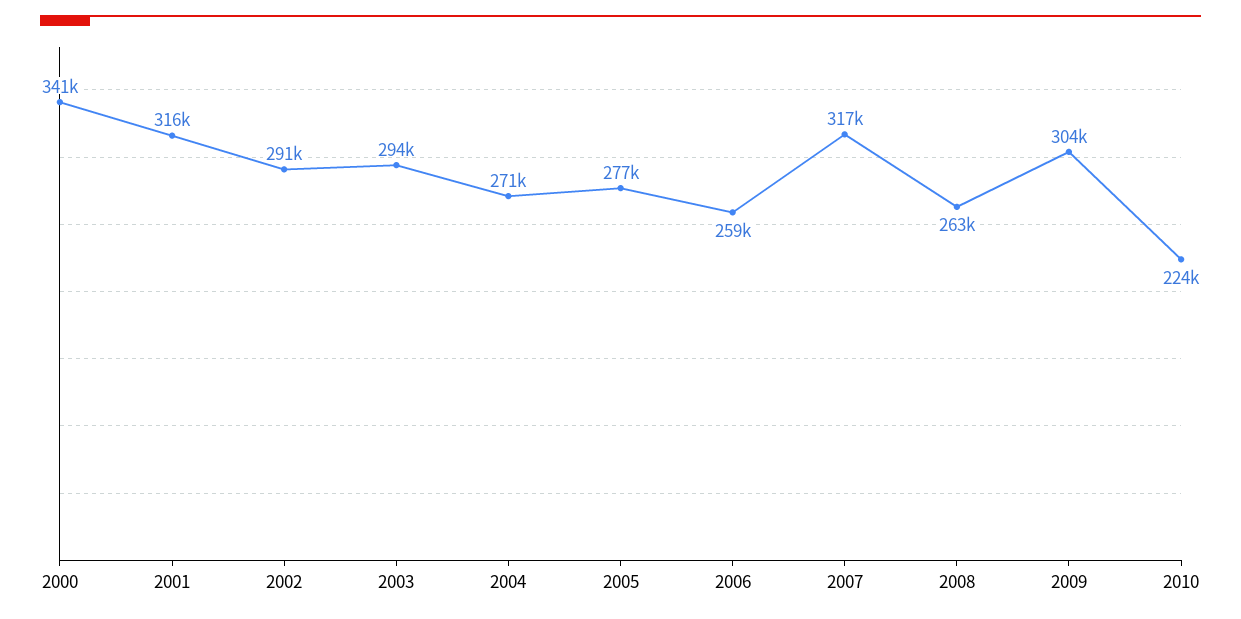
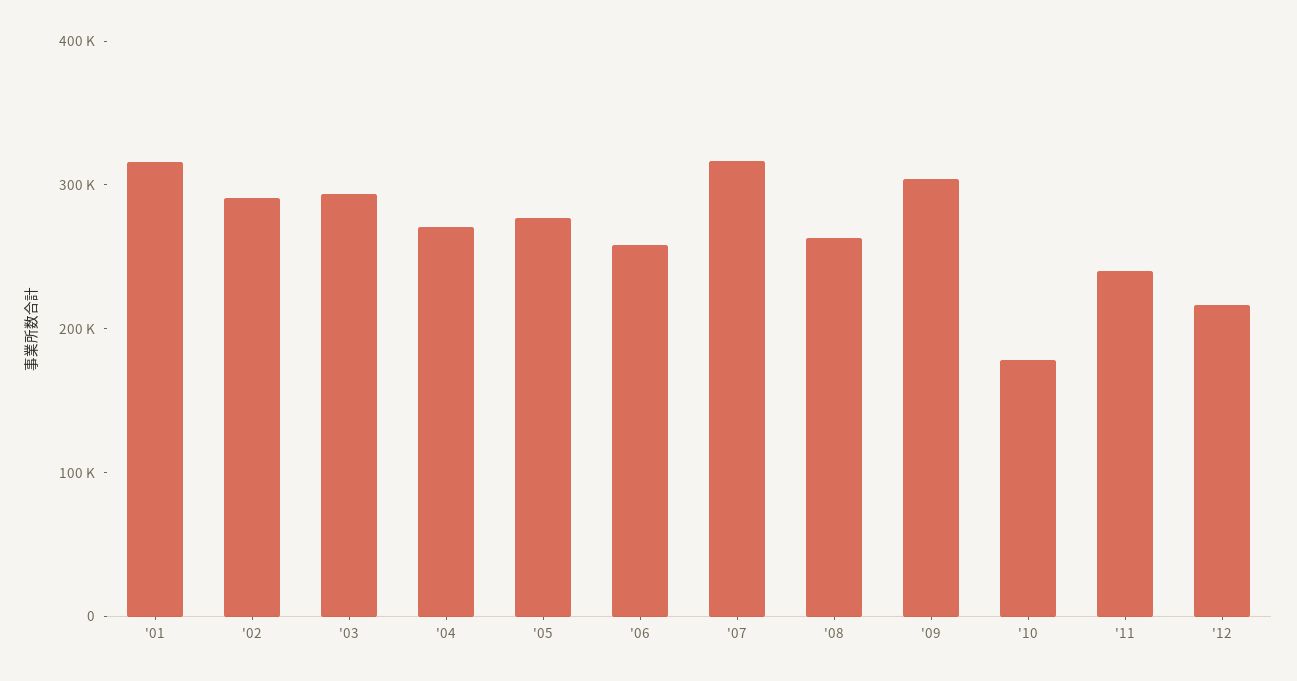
2000: 341000 -> none
2010: 224000 -> 180000
'11: none -> 240000
'12: none -> 220000

